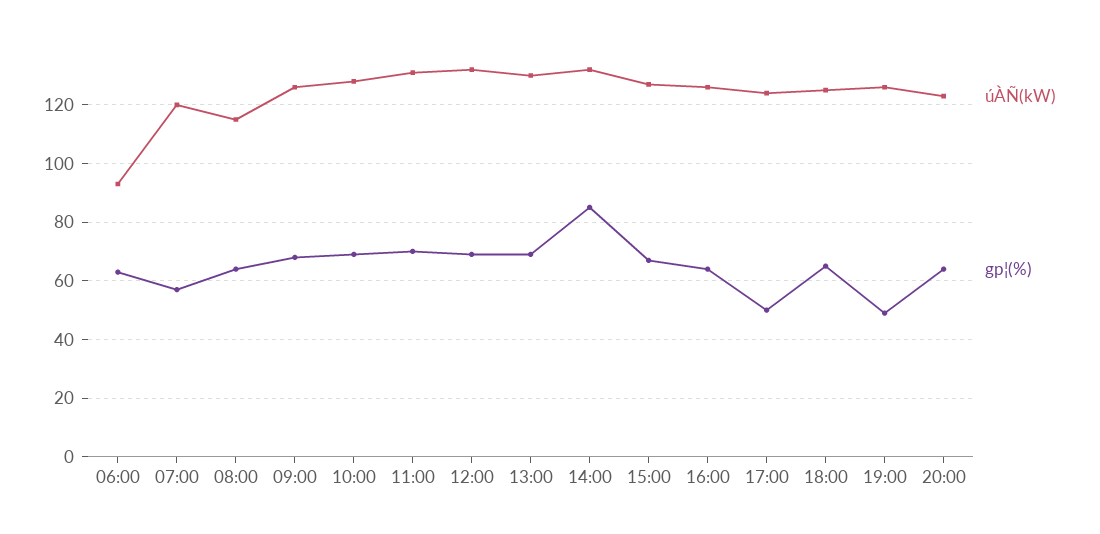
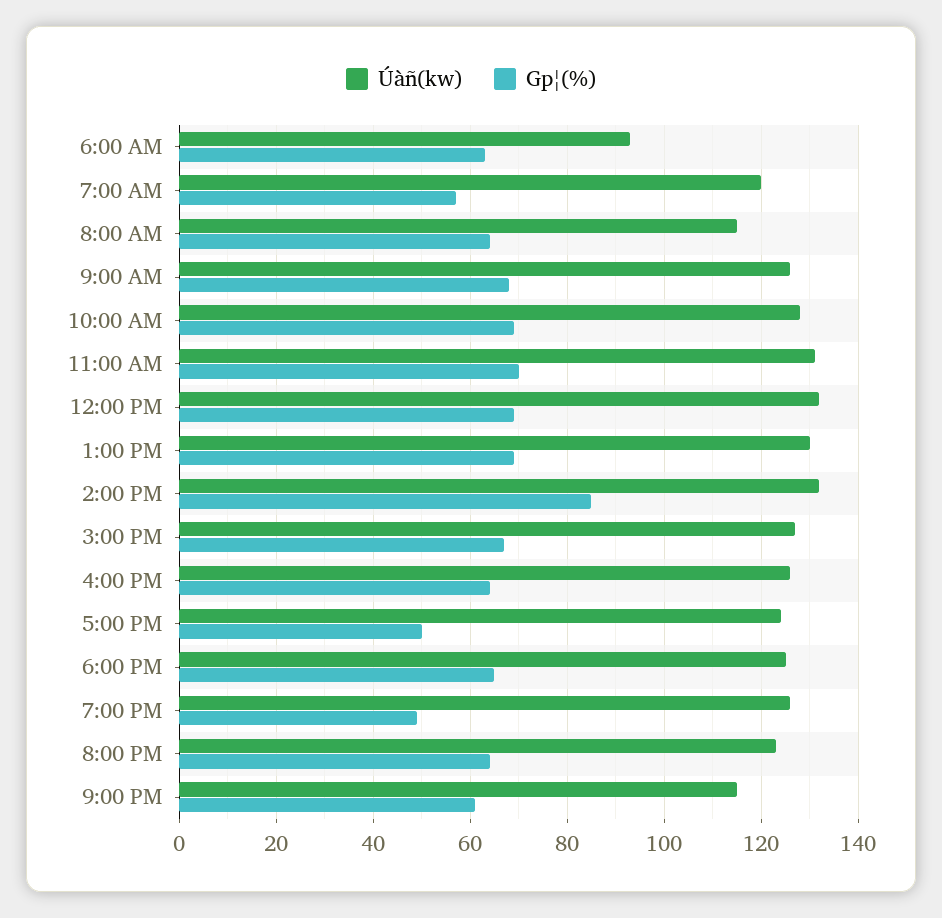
úÀÑ(kW), 9:00 PM: none -> 115
gp¦(%), 9:00 PM: none -> 60

